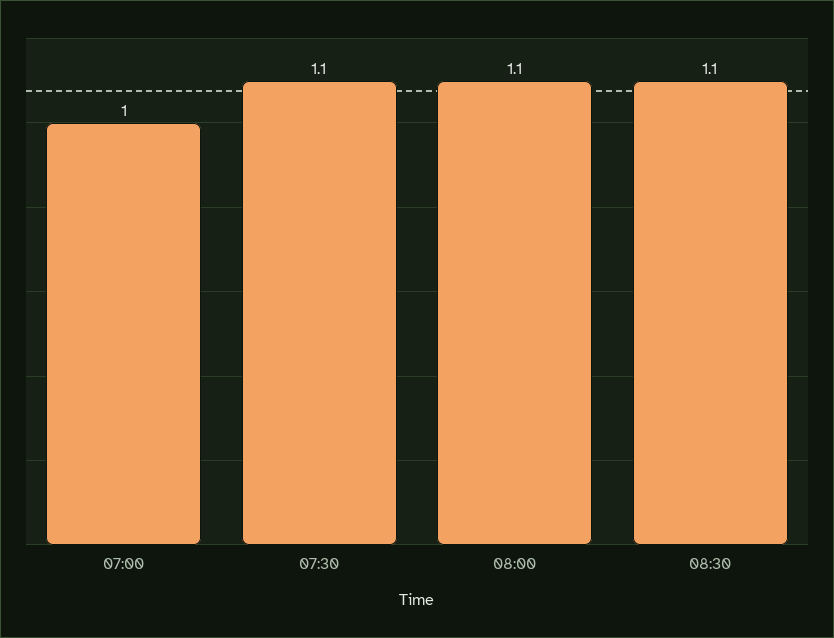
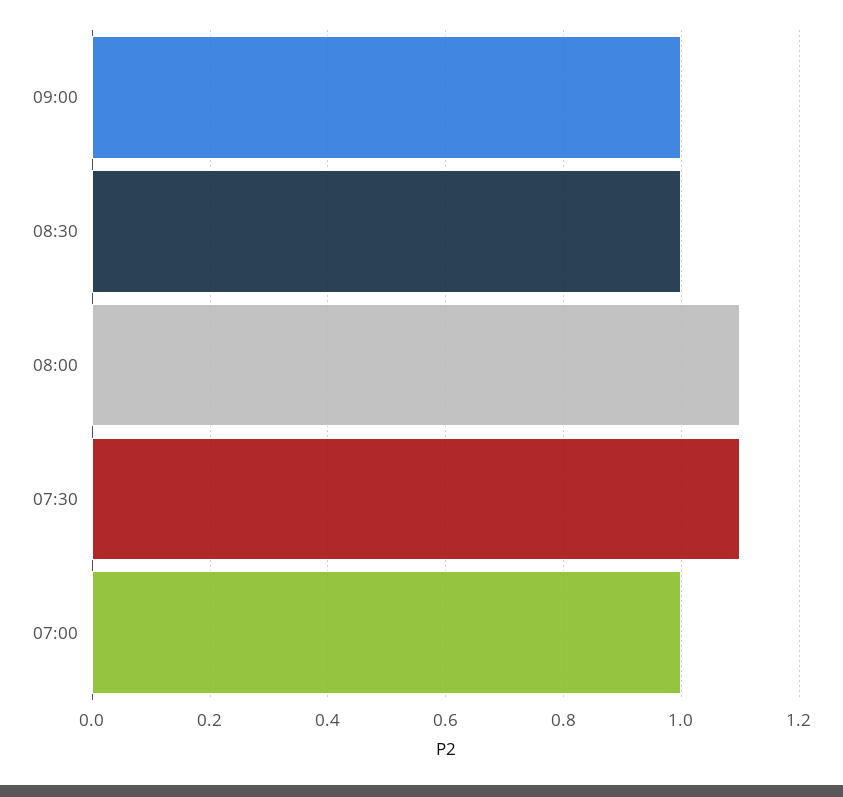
08:30: 1.1 -> 1
09:00: none -> 1

